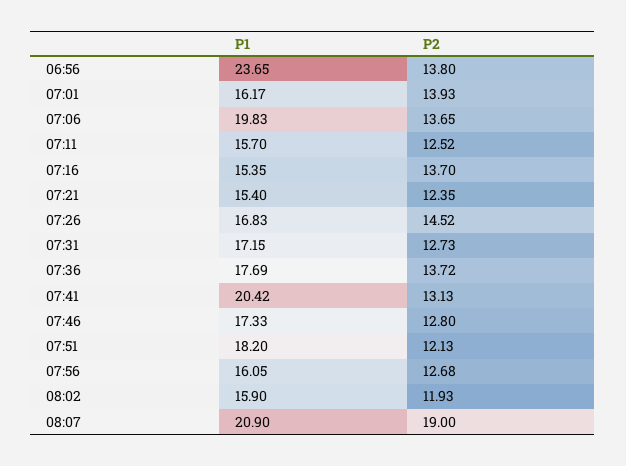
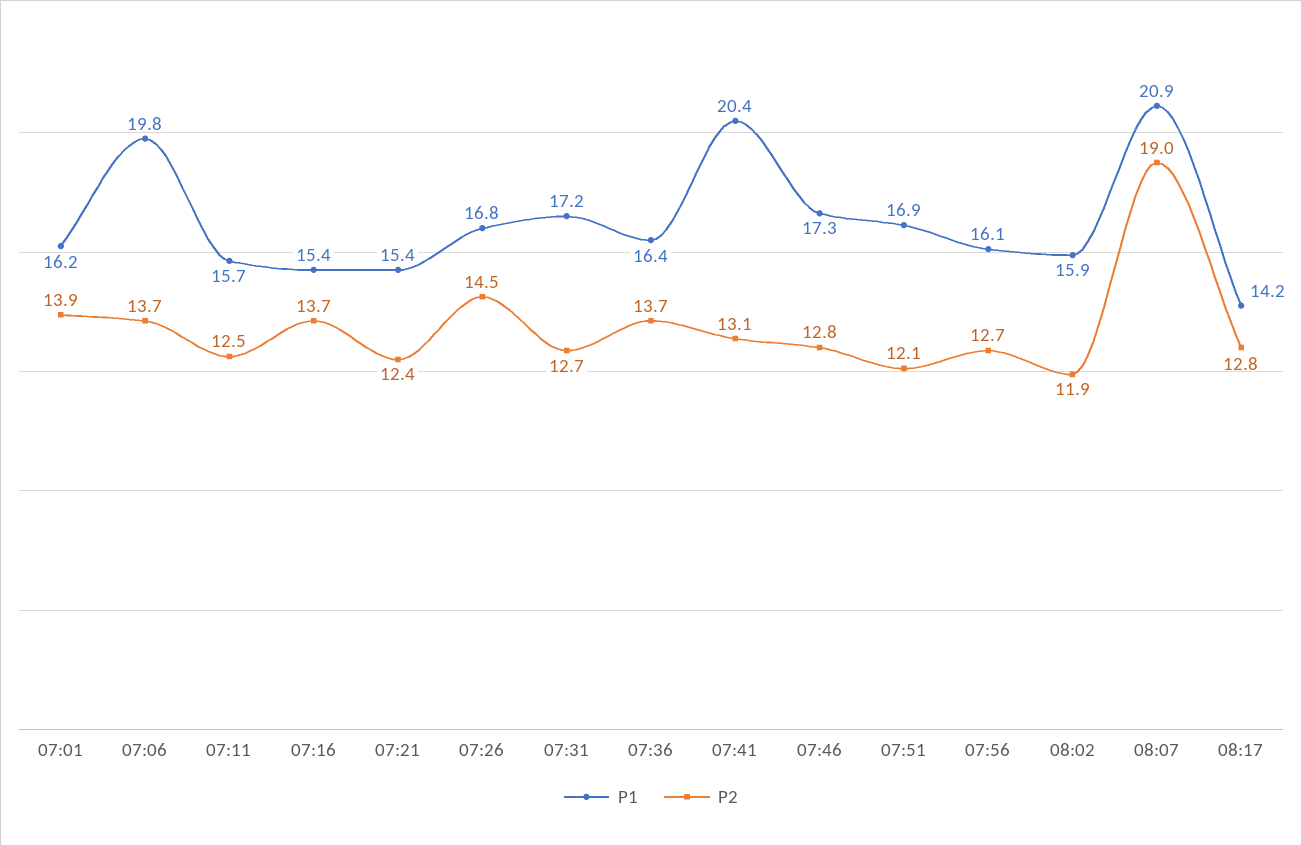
P1, 06:56: 23.65 -> none
P2, 06:56: 13.8 -> none
P1, 07:36: 17.69 -> 16.4
P1, 07:51: 18.2 -> 16.9
P1, 08:17: none -> 14.2
P2, 08:17: none -> 12.8

